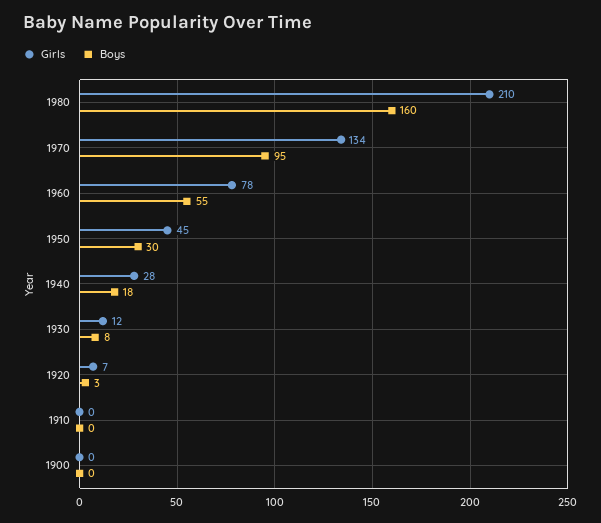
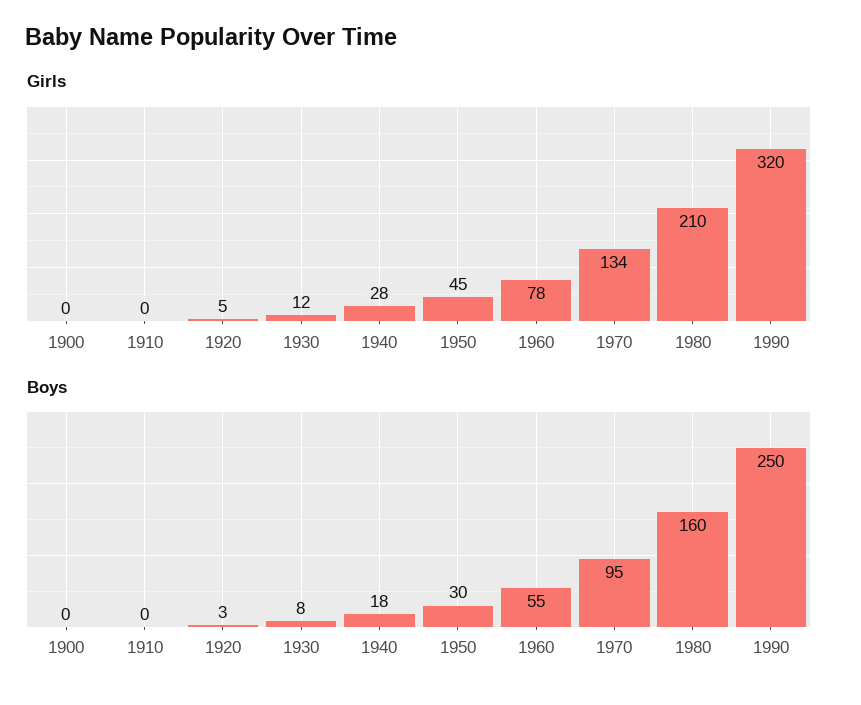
Girls, 1920: 7 -> 5
Girls, 1990: none -> 320
Boys, 1990: none -> 250

